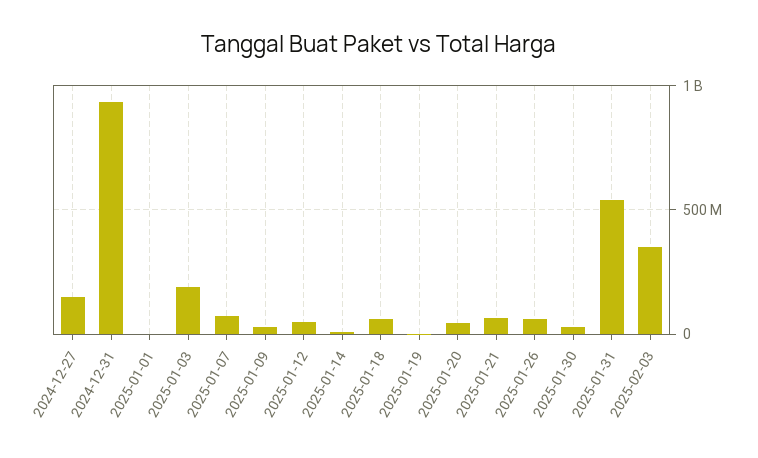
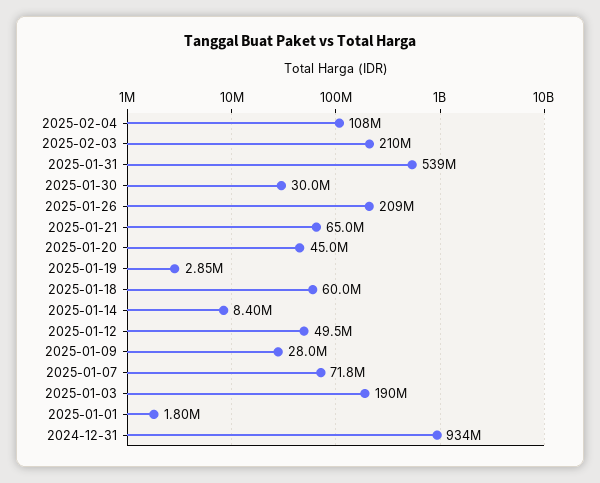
2024-12-27: 150000000 -> none
2025-01-26: 50000000 -> 209000000
2025-02-03: 350000000 -> 210000000
2025-02-04: none -> 108000000

